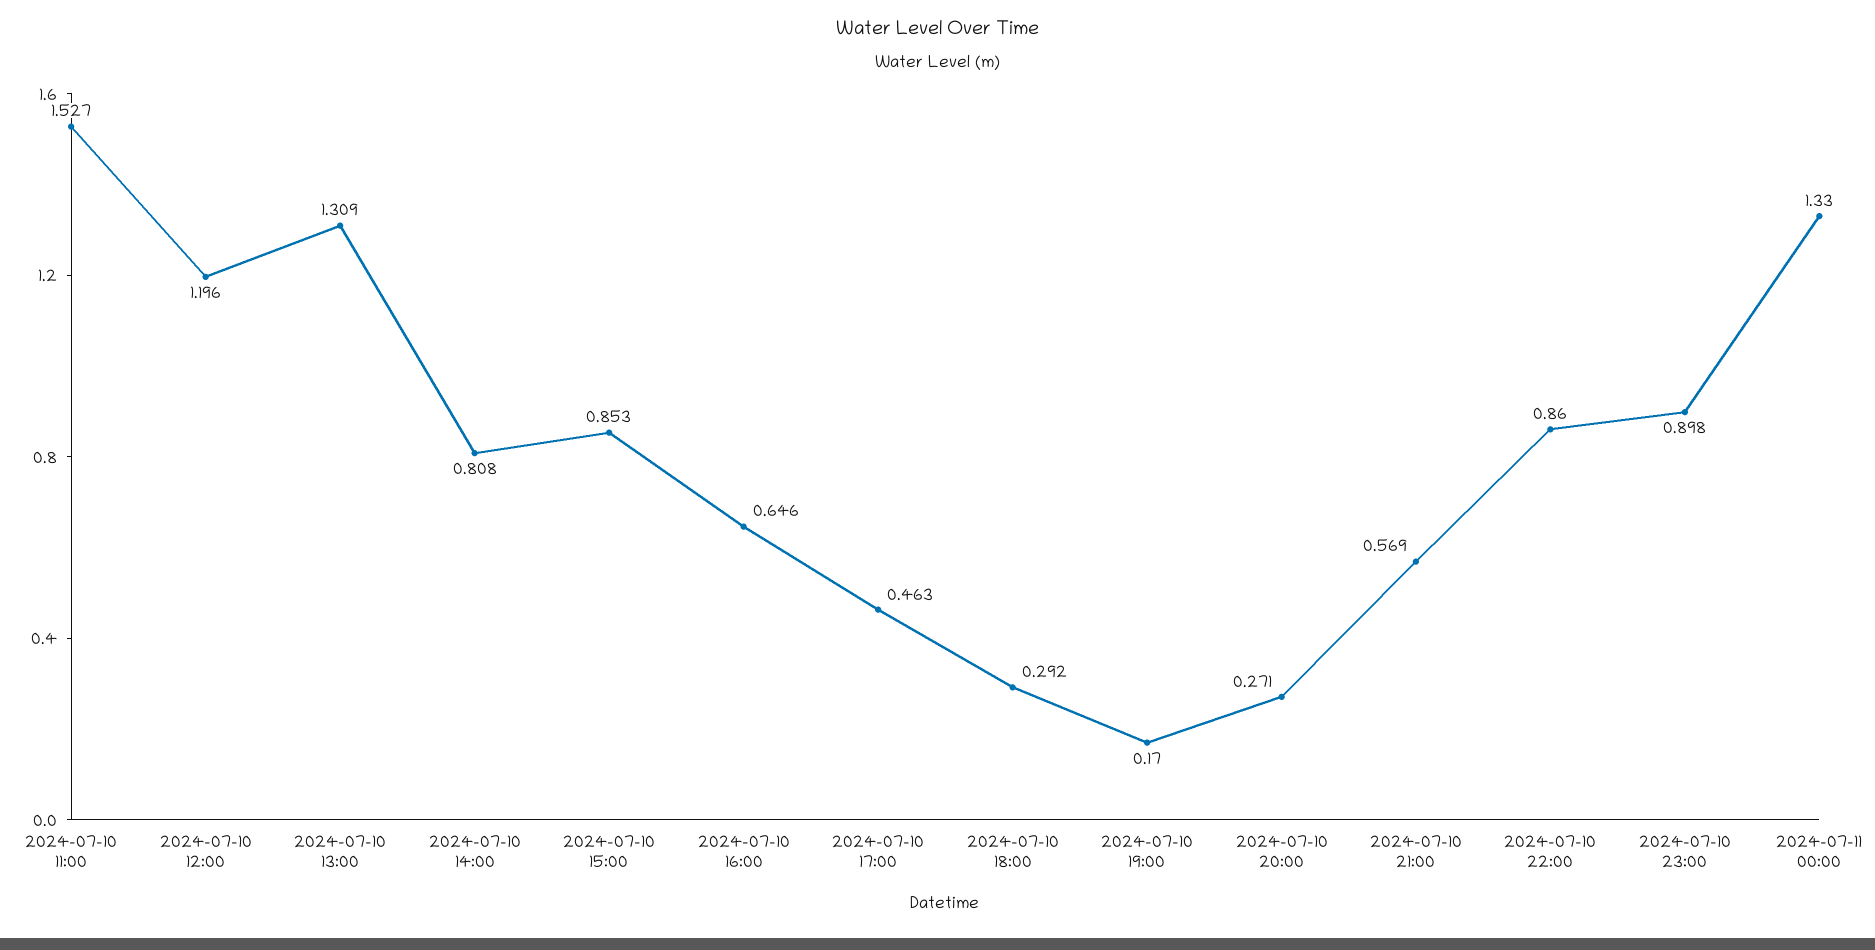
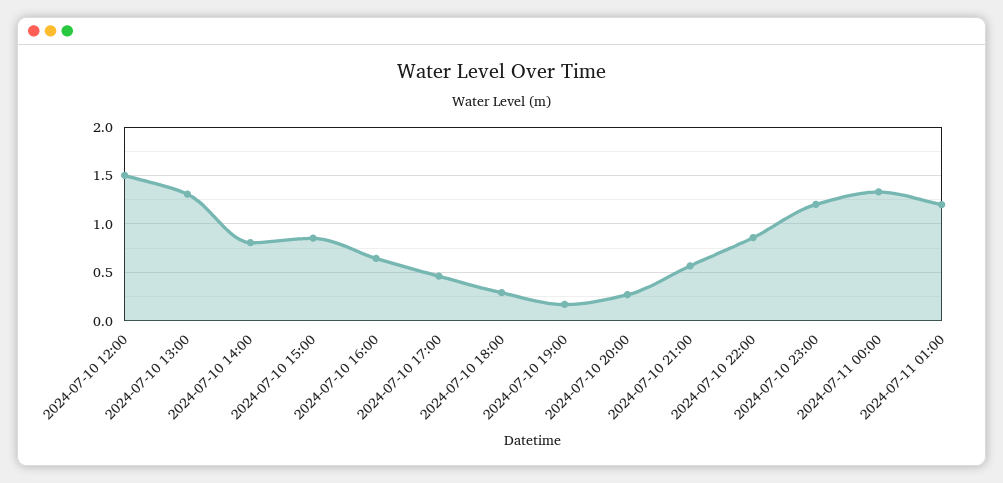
2024-07-10 11:00: 1.527 -> none
2024-07-10 12:00: 1.196 -> 1.5
2024-07-10 23:00: 0.898 -> 1.2
2024-07-11 01:00: none -> 1.2

